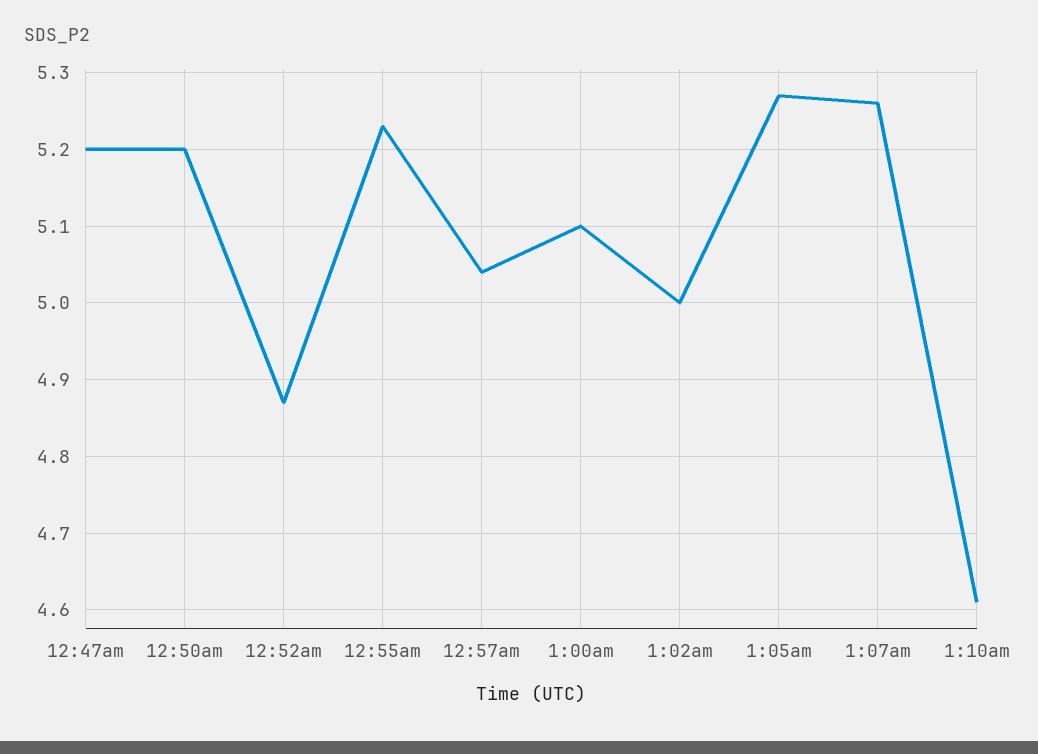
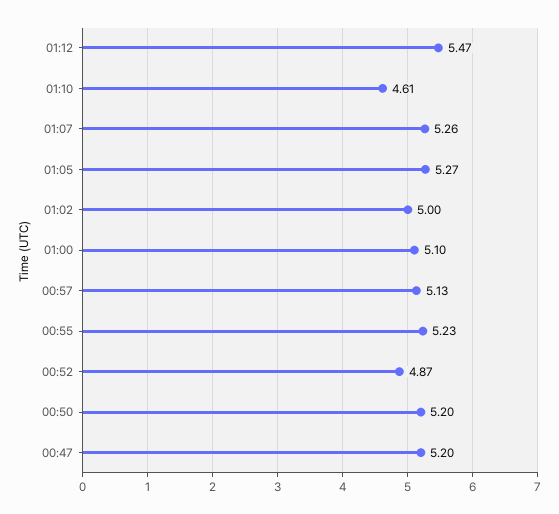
12:57am: 5.04 -> 5.13
01:12: none -> 5.47

